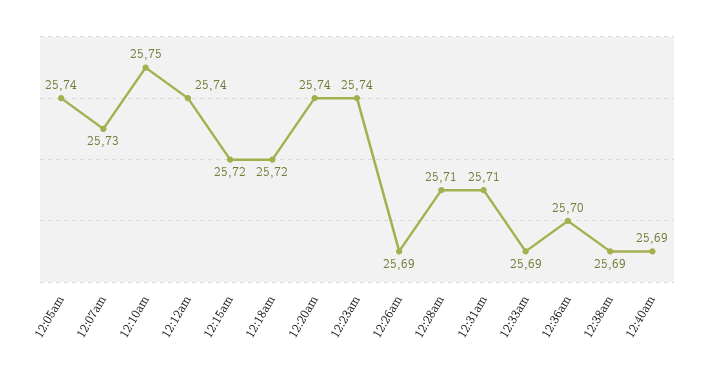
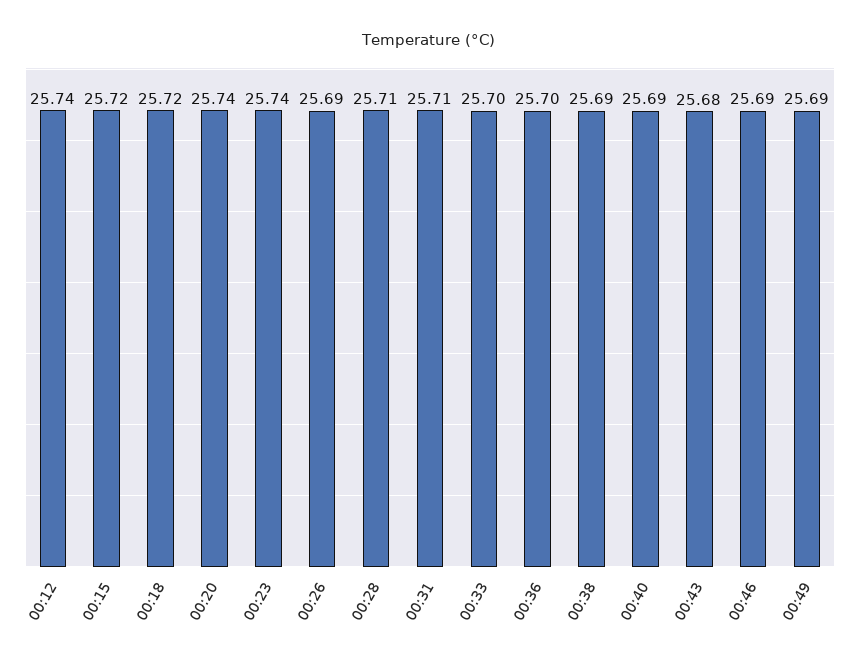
12:05am: 25.74 -> none
12:07am: 25.73 -> none
12:10am: 25.75 -> none
12:33am: 25.69 -> 25.7
00:43: none -> 25.68
00:46: none -> 25.69
00:49: none -> 25.69

